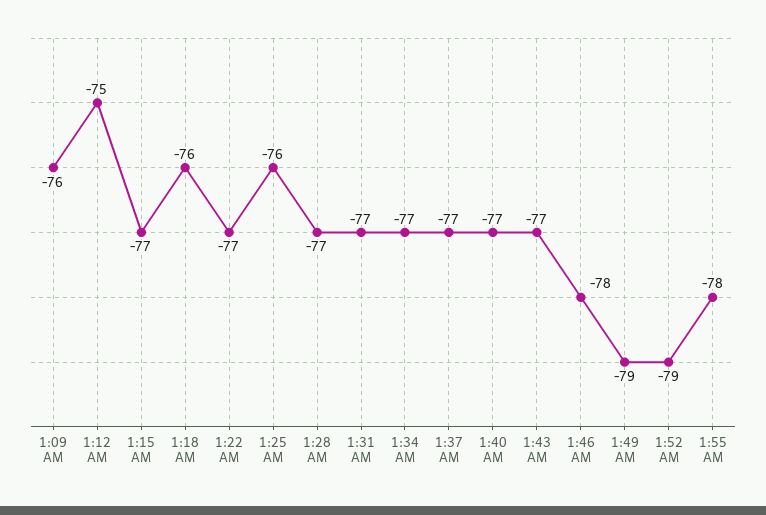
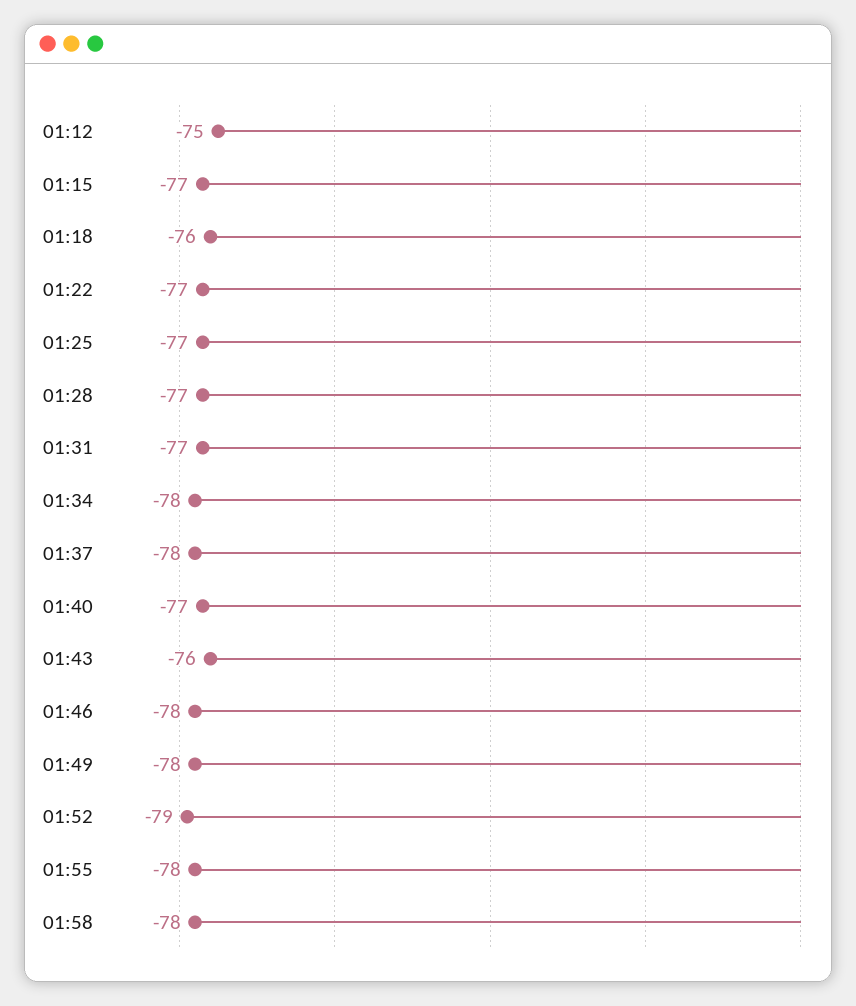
1:09 AM: -76 -> none
1:25 AM: -76 -> -77
1:34 AM: -77 -> -78
1:37 AM: -77 -> -78
1:43 AM: -77 -> -76
1:49 AM: -79 -> -78
01:58: none -> -78

